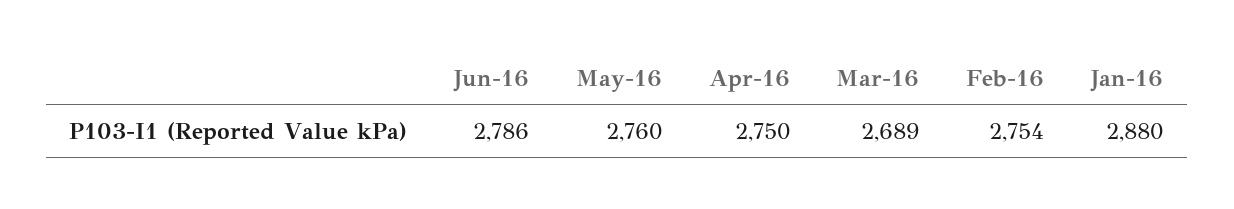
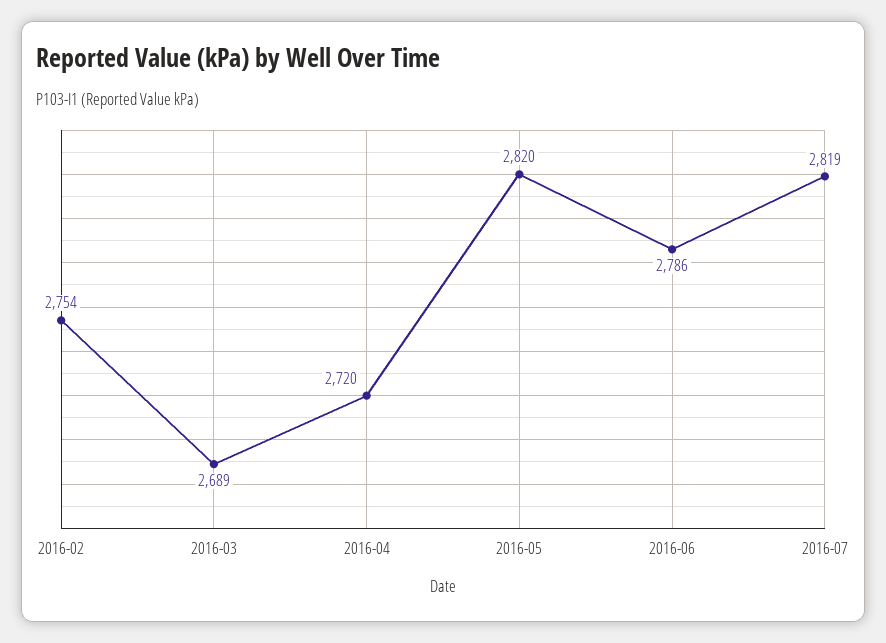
May-16: 2760 -> 2820
Apr-16: 2750 -> 2720
Jan-16: 2880 -> none
2016-07: none -> 2819

